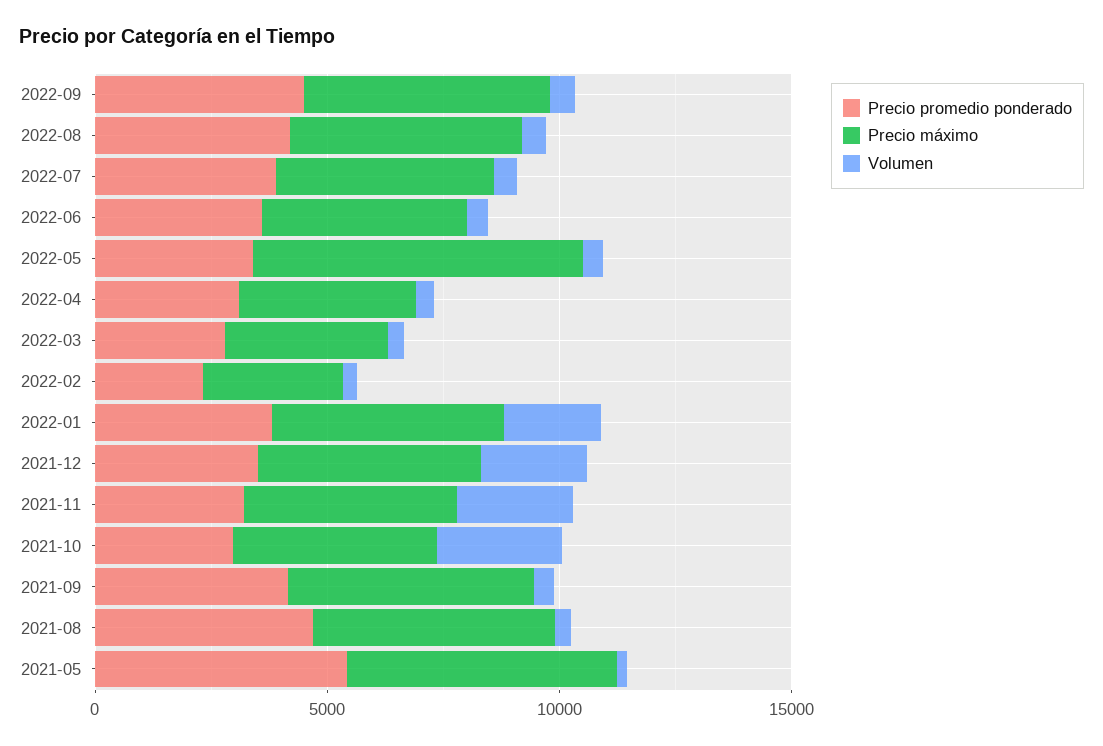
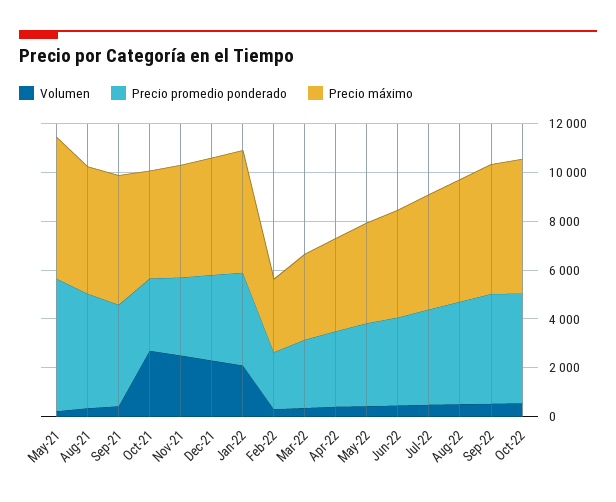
Precio máximo, 2022-05: 7000 -> 4000
Volumen, Oct-22: none -> 500
Precio promedio ponderado, Oct-22: none -> 4500
Precio máximo, Oct-22: none -> 5500

